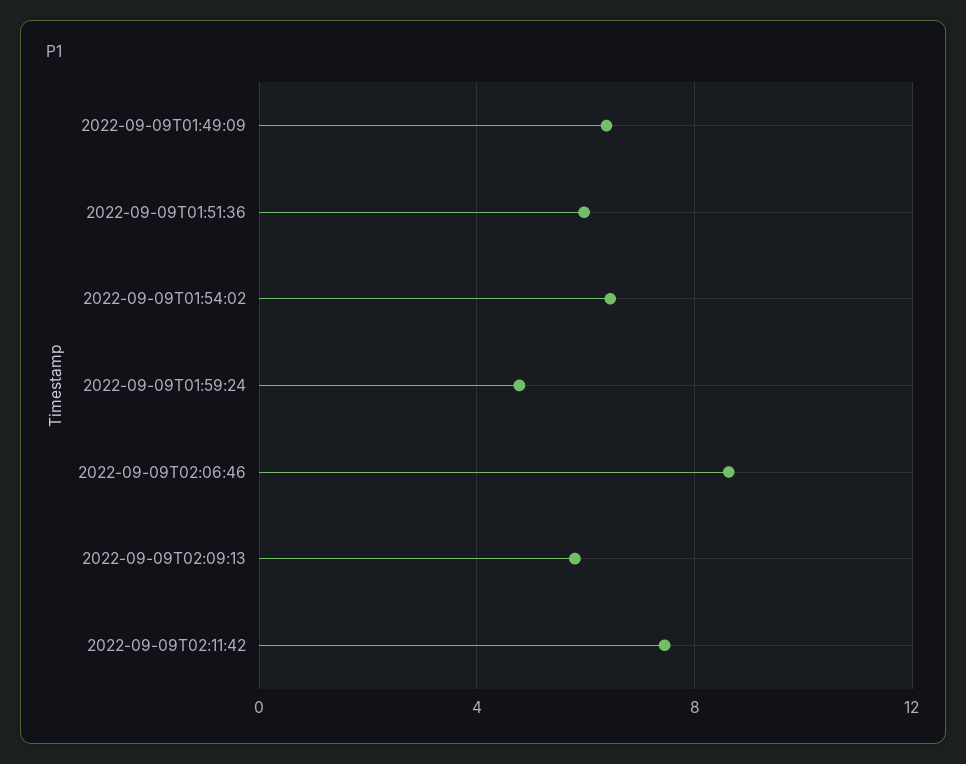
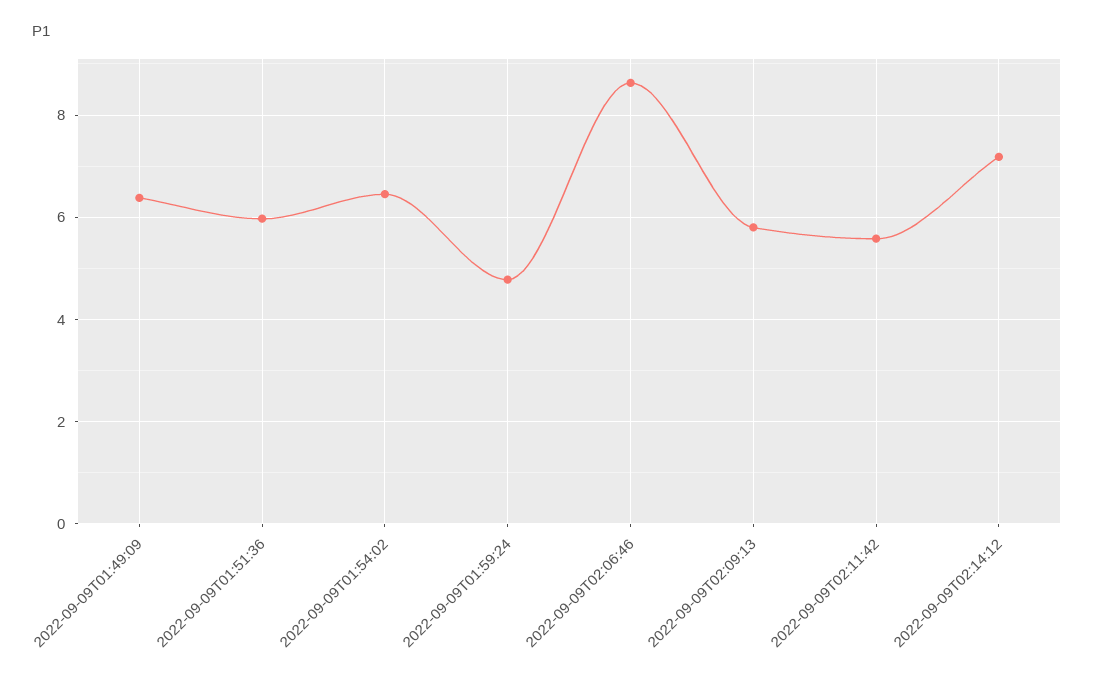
2022-09-09T02:11:42: 7.5 -> 5.6
2022-09-09T02:14:12: none -> 7.2

